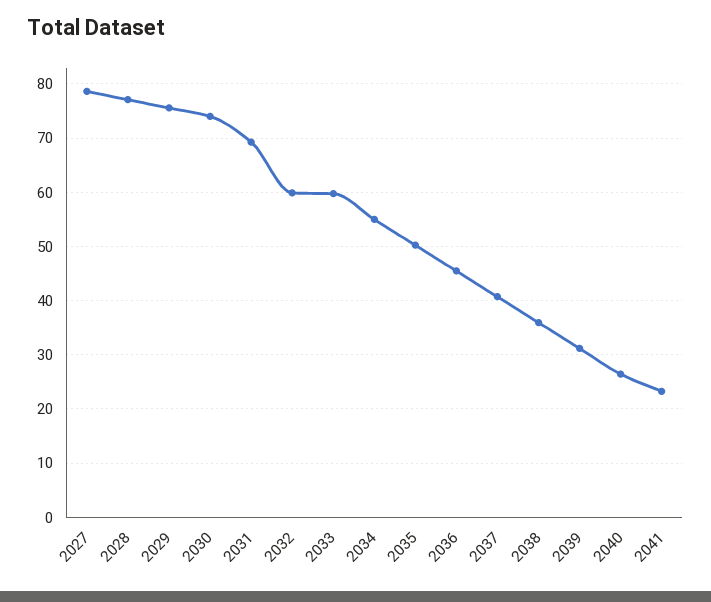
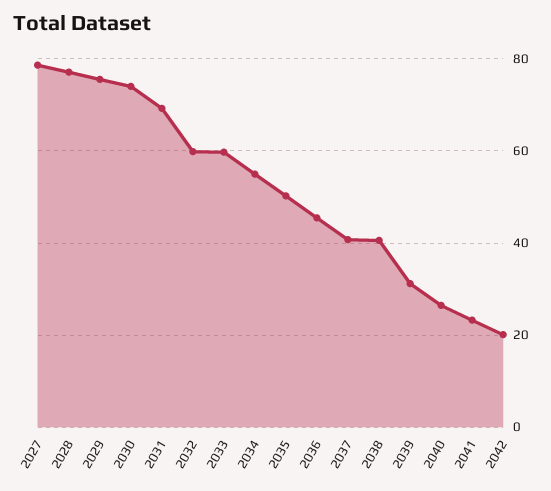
2038: 36 -> 40
2042: none -> 20

